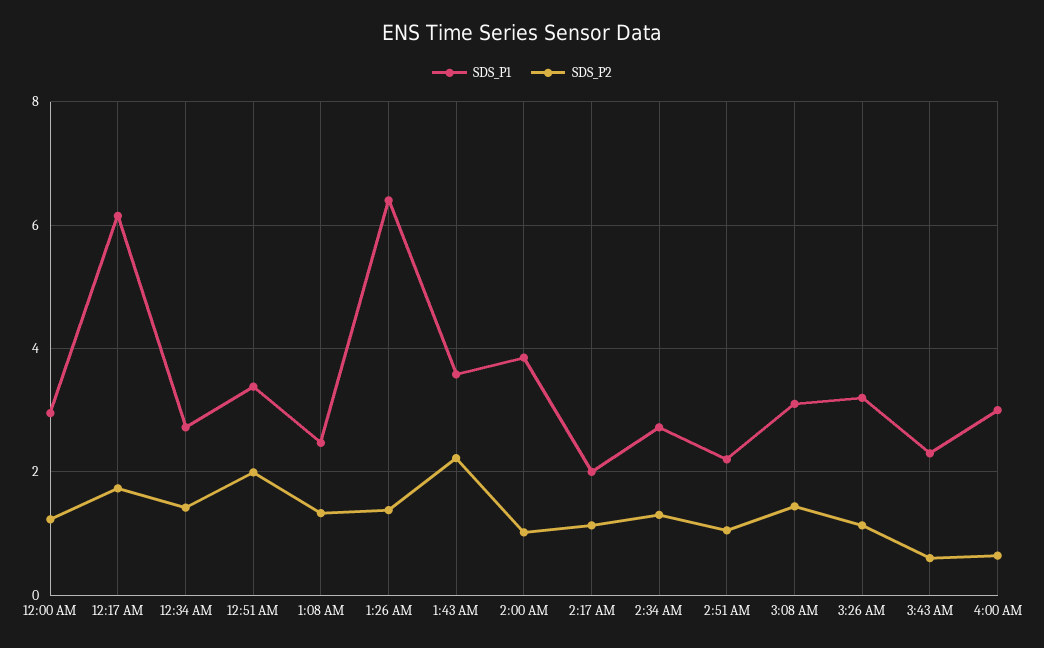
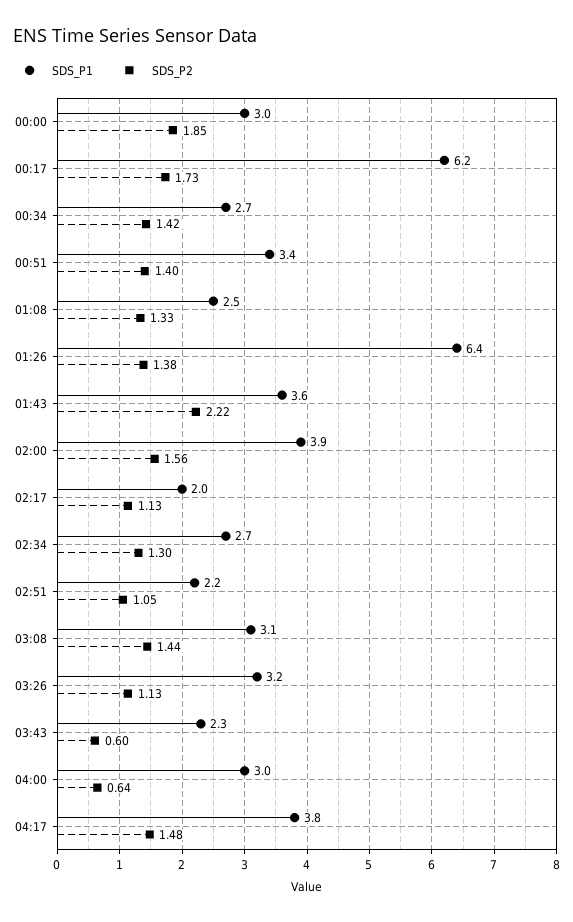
SDS_P2, 12:00 AM: 1.2 -> 1.85
SDS_P2, 12:51 AM: 2 -> 1.4
SDS_P2, 2:00 AM: 1 -> 1.56
SDS_P1, 04:17: none -> 3.8
SDS_P2, 04:17: none -> 1.48

